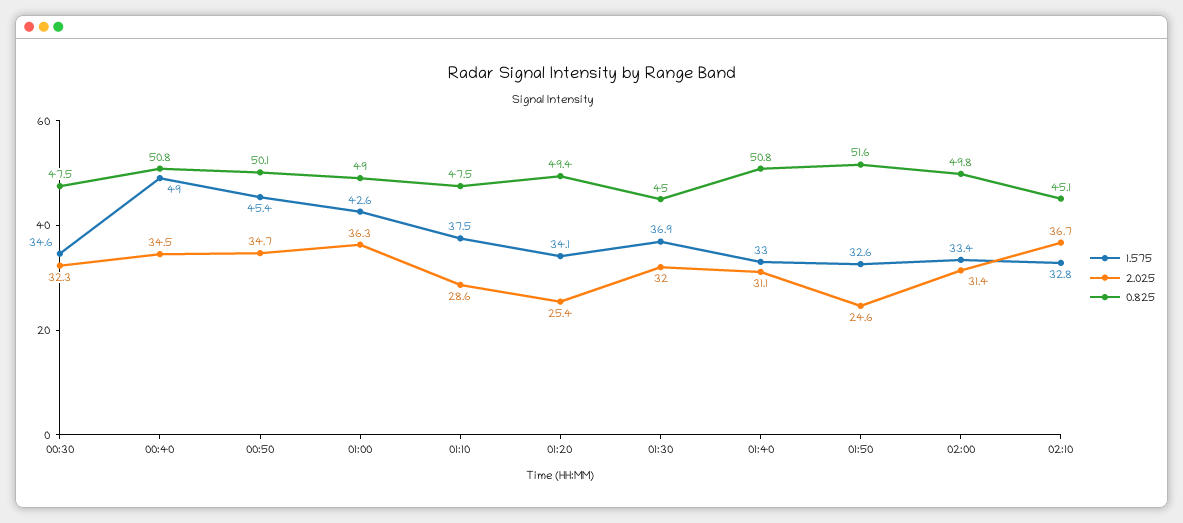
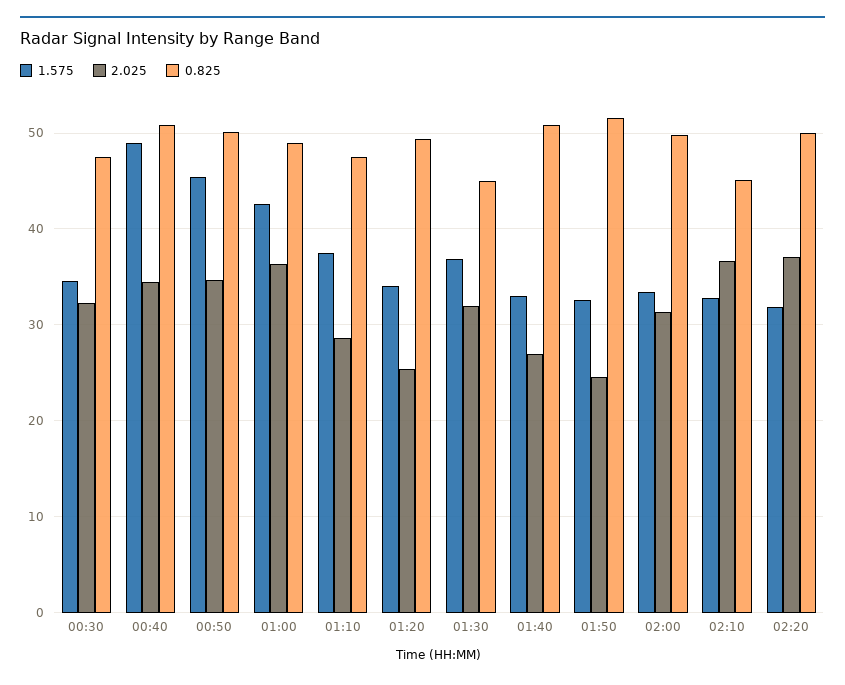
2.025, 01:40: 31.1 -> 27
1.575, 02:20: none -> 32
2.025, 02:20: none -> 37
0.825, 02:20: none -> 50

